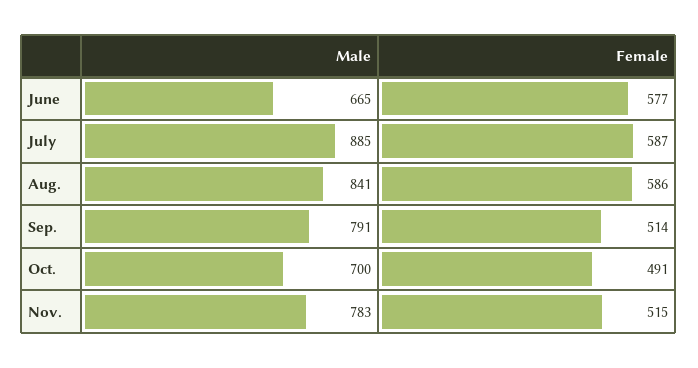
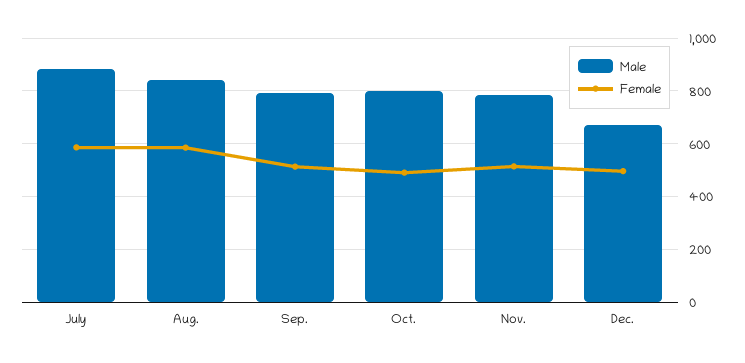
Male, June: 665 -> none
Female, June: 577 -> none
Male, Oct.: 700 -> 800
Male, Dec.: none -> 675
Female, Dec.: none -> 500

